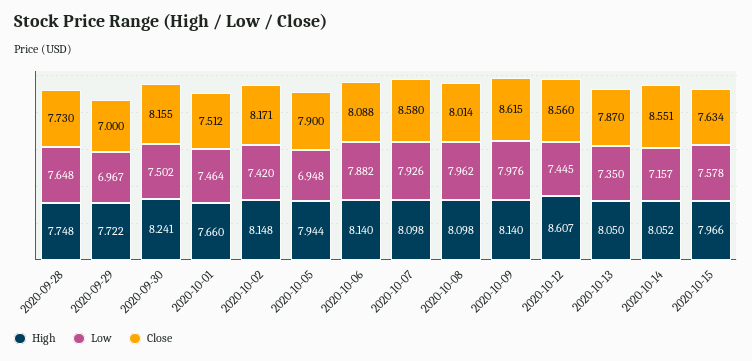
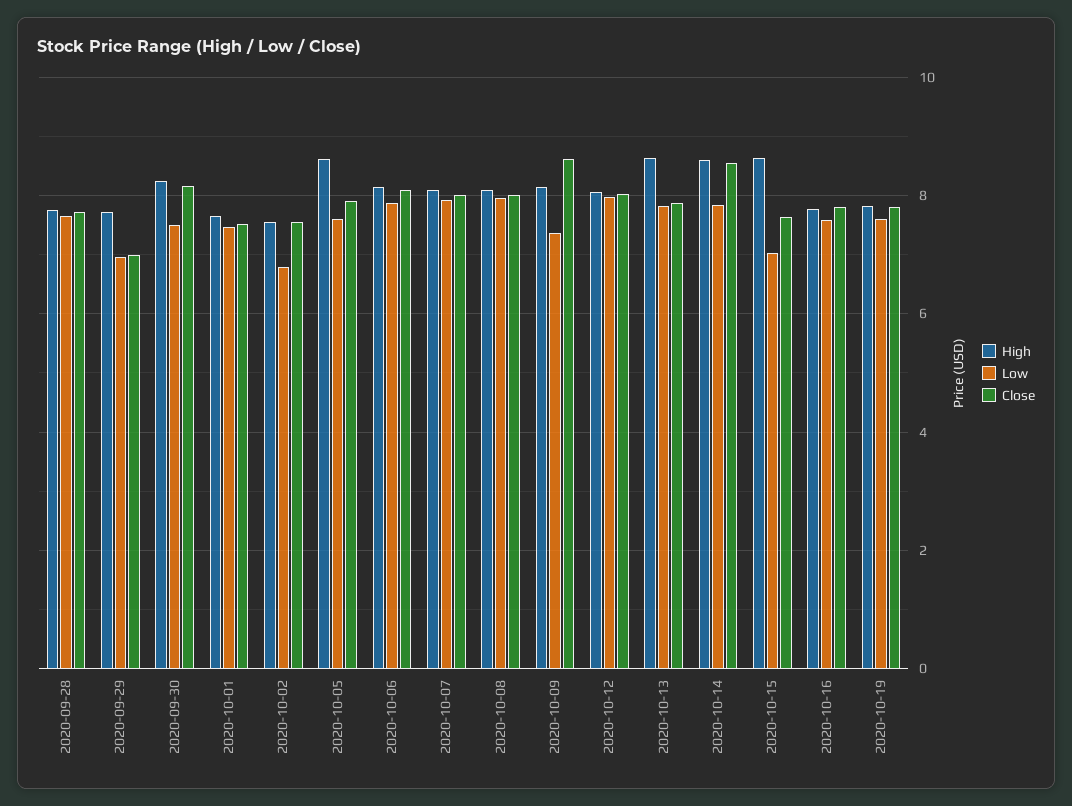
High, 2020-10-02: 8.148 -> 7.6
Low, 2020-10-02: 7.42 -> 6.8
Close, 2020-10-02: 8.171 -> 7.6
High, 2020-10-05: 7.944 -> 8.6
Low, 2020-10-05: 6.948 -> 7.6
Close, 2020-10-07: 8.58 -> 8
Low, 2020-10-09: 7.976 -> 7.4
High, 2020-10-12: 8.607 -> 8
Low, 2020-10-12: 7.445 -> 8
Close, 2020-10-12: 8.56 -> 8
High, 2020-10-13: 8.05 -> 8.6
Low, 2020-10-13: 7.35 -> 7.8
High, 2020-10-14: 8.052 -> 8.6
Low, 2020-10-14: 7.157 -> 7.8
High, 2020-10-15: 7.966 -> 8.6
Low, 2020-10-15: 7.578 -> 7
High, 2020-10-16: none -> 7.8
Low, 2020-10-16: none -> 7.6
Close, 2020-10-16: none -> 7.8
High, 2020-10-19: none -> 7.8
Low, 2020-10-19: none -> 7.6
Close, 2020-10-19: none -> 7.8

